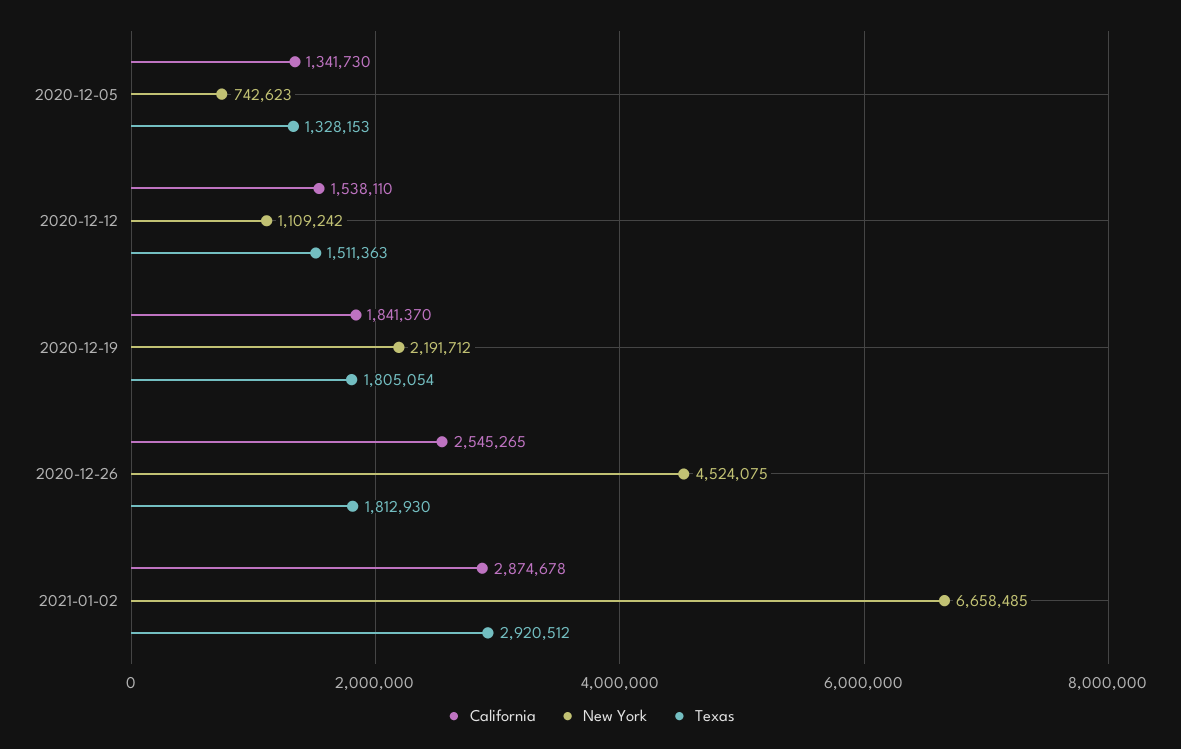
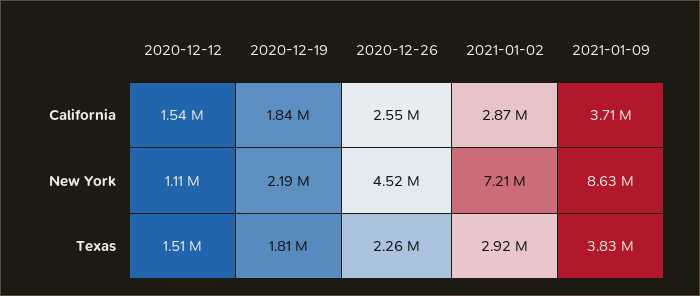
California, 2020-12-05: 1341730 -> none
New York, 2020-12-05: 742623 -> none
Texas, 2020-12-05: 1328153 -> none
Texas, 2020-12-26: 1812930 -> 2260000
New York, 2021-01-02: 6658485 -> 7210000
California, 2021-01-09: none -> 3710000
New York, 2021-01-09: none -> 8630000
Texas, 2021-01-09: none -> 3830000

